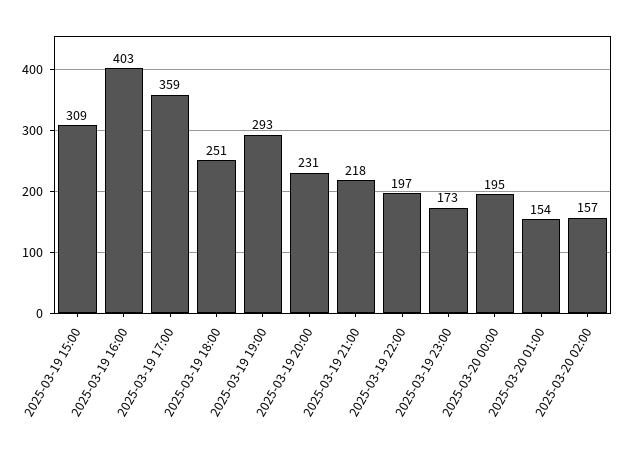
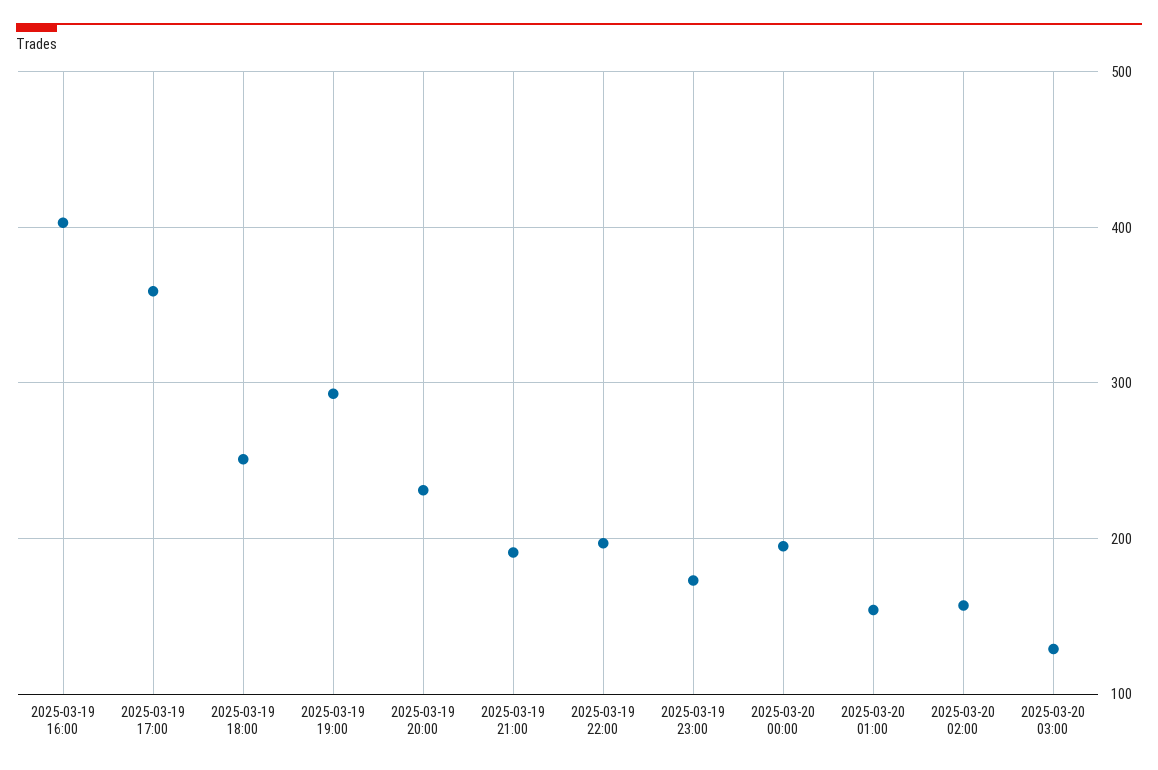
2025-03-19 15:00: 309 -> none
2025-03-19 21:00: 218 -> 190
2025-03-20 03:00: none -> 130

